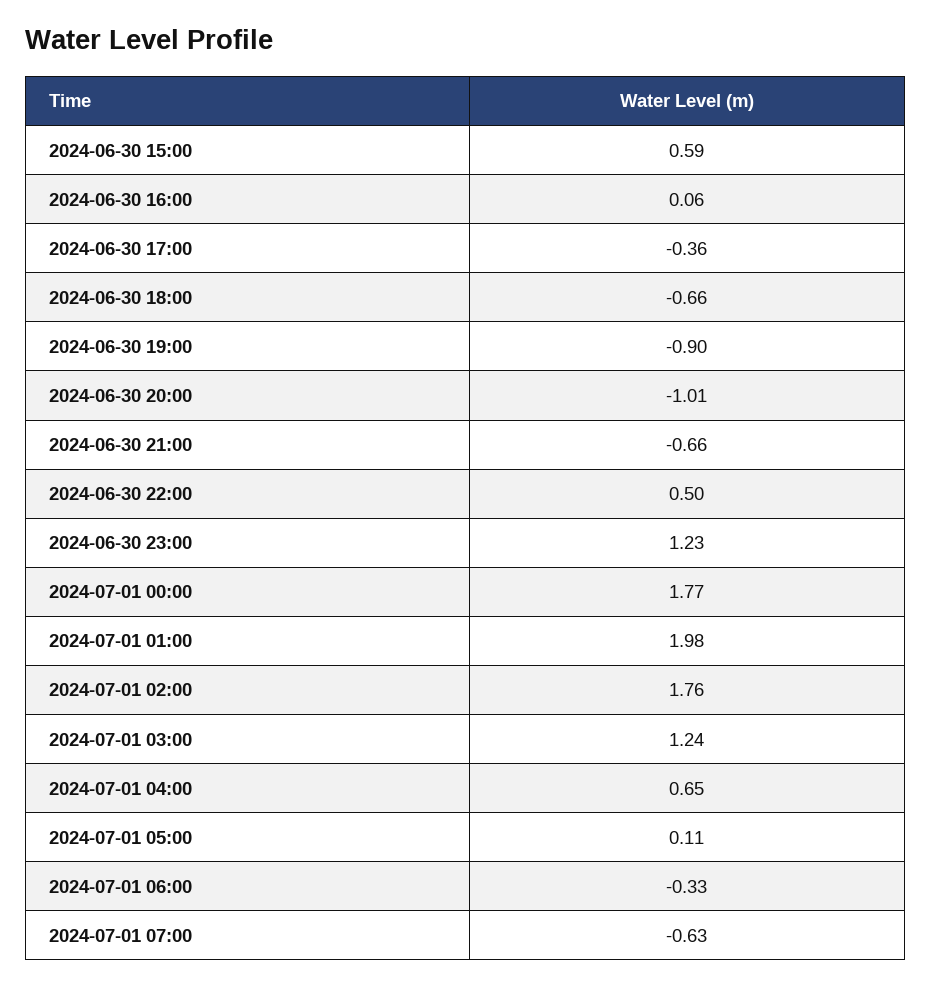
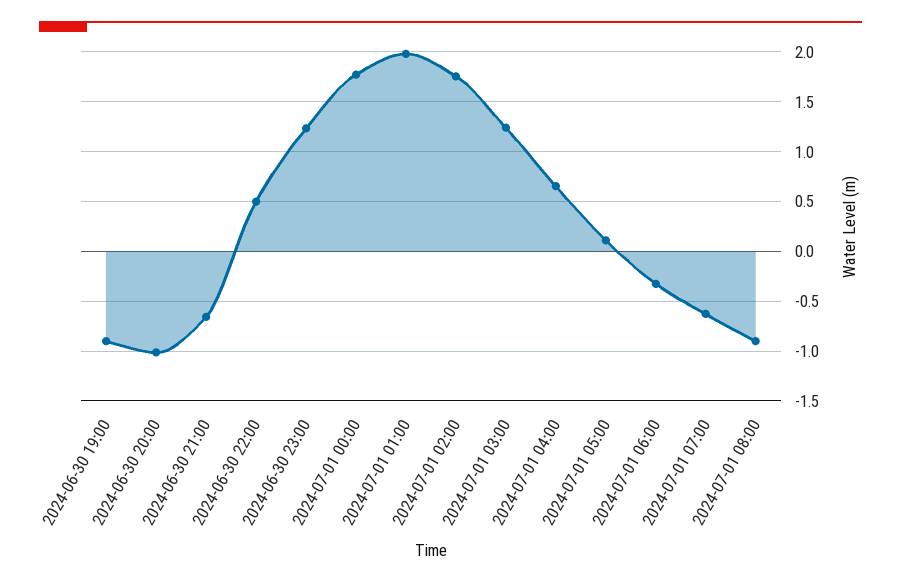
2024-06-30 15:00: 0.59 -> none
2024-06-30 16:00: 0.06 -> none
2024-06-30 17:00: -0.36 -> none
2024-06-30 18:00: -0.66 -> none
2024-07-01 08:00: none -> -0.9

